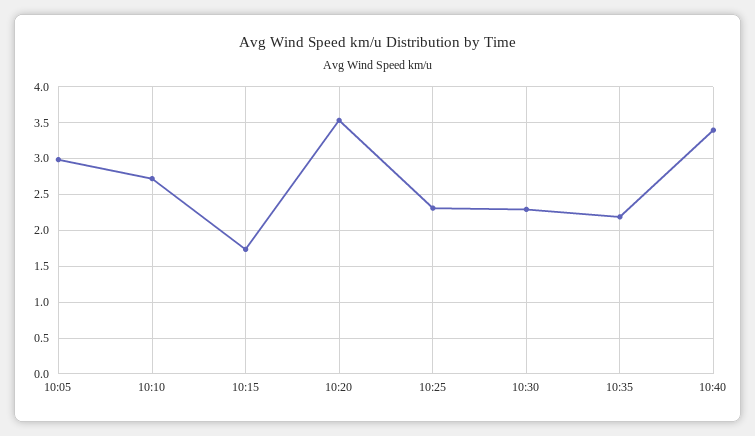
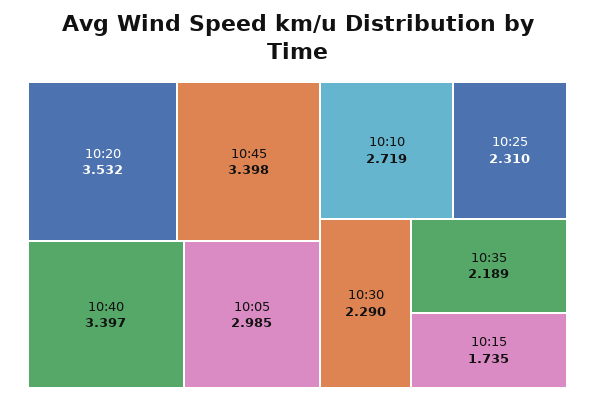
10:45: none -> 3.398

